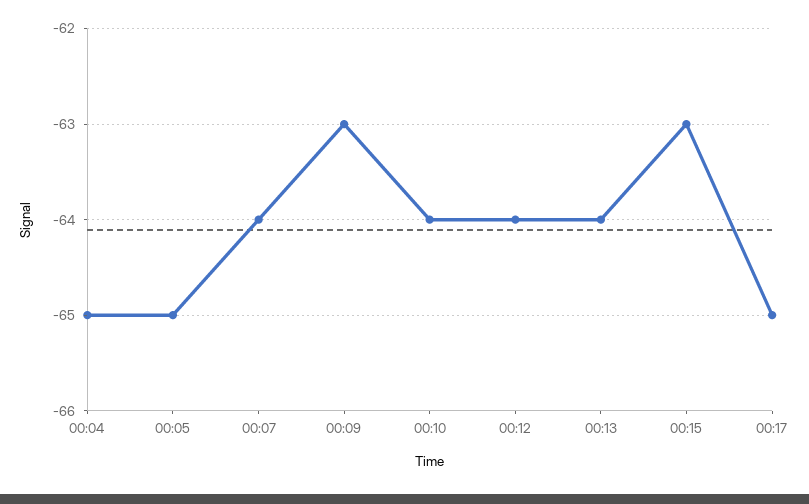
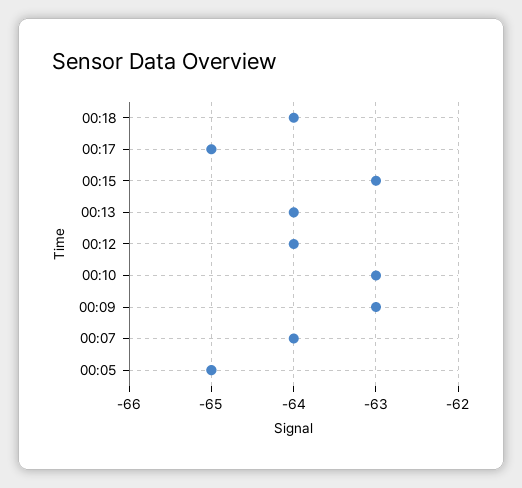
00:04: -65 -> none
00:10: -64 -> -63
00:18: none -> -64

